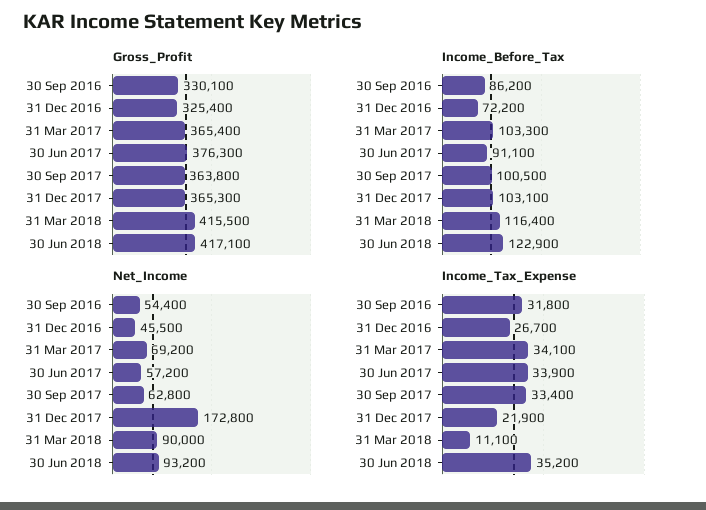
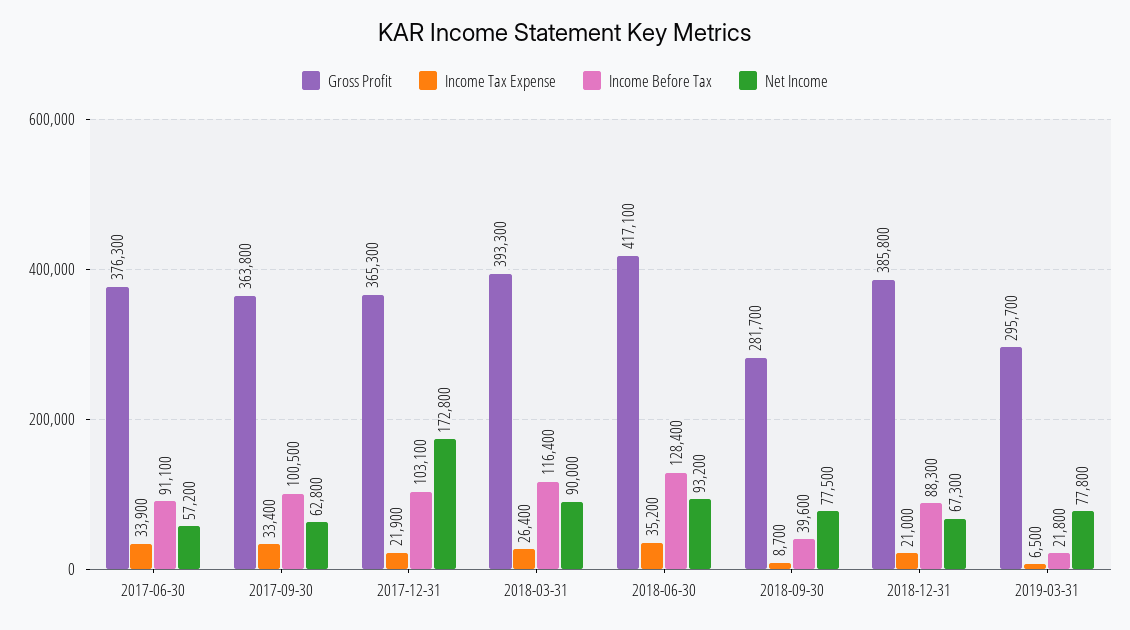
Gross_Profit, 30 Sep 2016: 330100 -> none
Gross_Profit, 31 Dec 2016: 325400 -> none
Gross_Profit, 31 Mar 2017: 365400 -> none
Gross_Profit, 31 Mar 2018: 415500 -> 393300
Income_Before_Tax, 30 Sep 2016: 86200 -> none
Income_Before_Tax, 31 Dec 2016: 72200 -> none
Income_Before_Tax, 31 Mar 2017: 103300 -> none
Income_Before_Tax, 30 Jun 2018: 122900 -> 128400
Net_Income, 30 Sep 2016: 54400 -> none
Net_Income, 31 Dec 2016: 45500 -> none
Net_Income, 31 Mar 2017: 69200 -> none
Income_Tax_Expense, 30 Sep 2016: 31800 -> none
Income_Tax_Expense, 31 Dec 2016: 26700 -> none
Income_Tax_Expense, 31 Mar 2017: 34100 -> none
Income_Tax_Expense, 31 Mar 2018: 11100 -> 26400
Gross_Profit, 2018-09-30: none -> 281700
Income_Tax_Expense, 2018-09-30: none -> 8700
Income_Before_Tax, 2018-09-30: none -> 39600
Net_Income, 2018-09-30: none -> 77500
Gross_Profit, 2018-12-31: none -> 385800
Income_Tax_Expense, 2018-12-31: none -> 21000
Income_Before_Tax, 2018-12-31: none -> 88300
Net_Income, 2018-12-31: none -> 67300
Gross_Profit, 2019-03-31: none -> 295700
Income_Tax_Expense, 2019-03-31: none -> 6500
Income_Before_Tax, 2019-03-31: none -> 21800
Net_Income, 2019-03-31: none -> 77800

